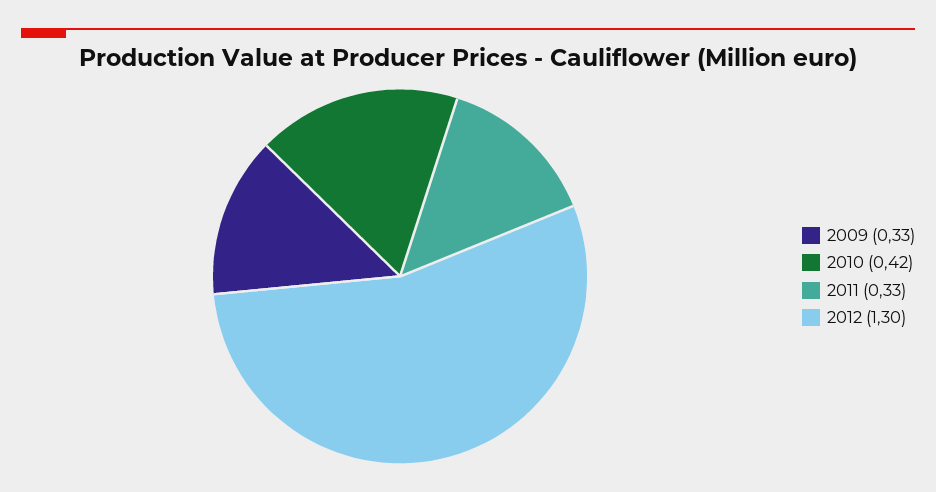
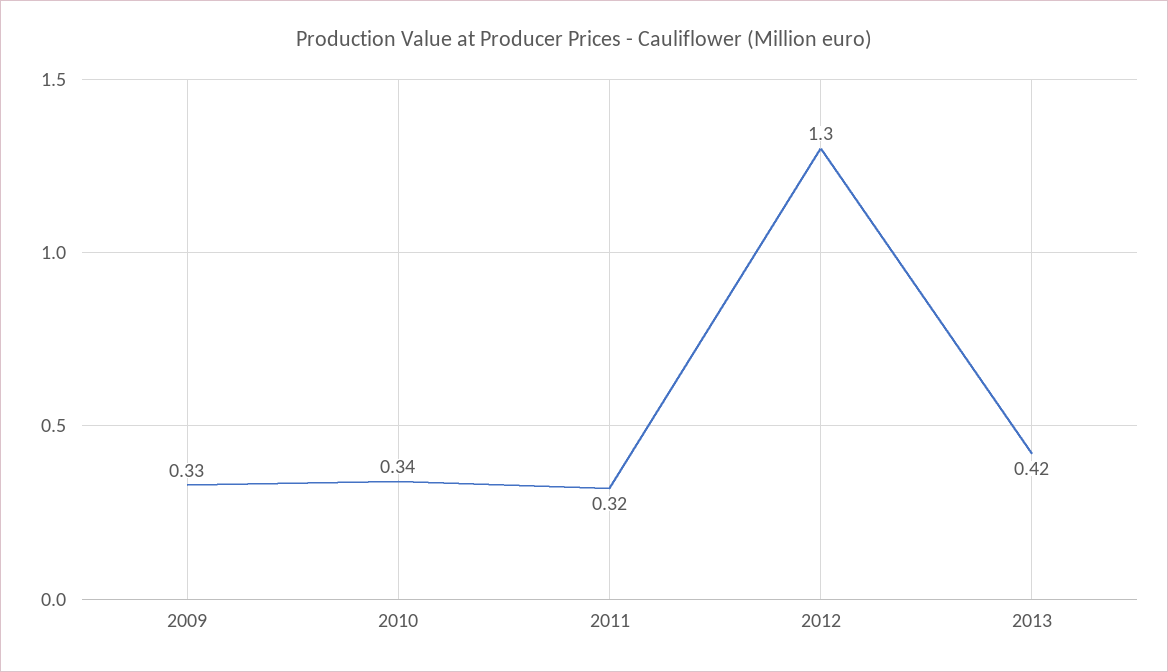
2010: 0.42 -> 0.34
2011: 0.33 -> 0.32
2013: none -> 0.42

